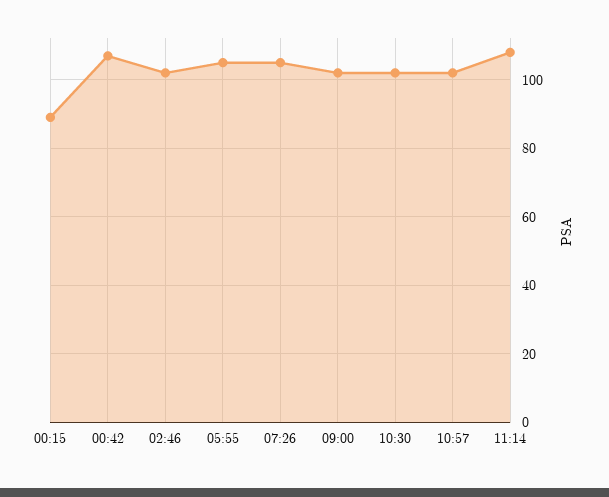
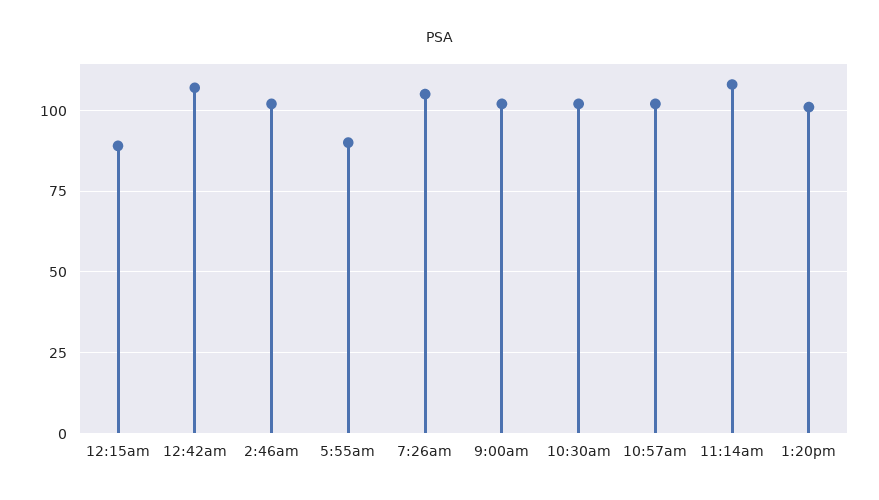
05:55: 105 -> 90
1:20pm: none -> 100

